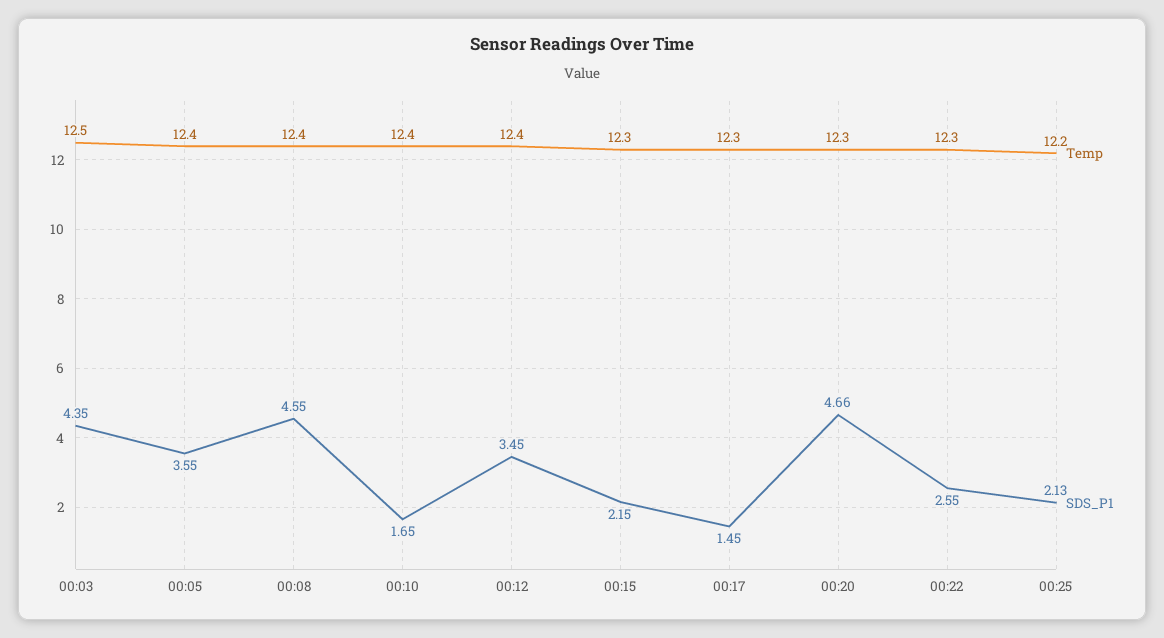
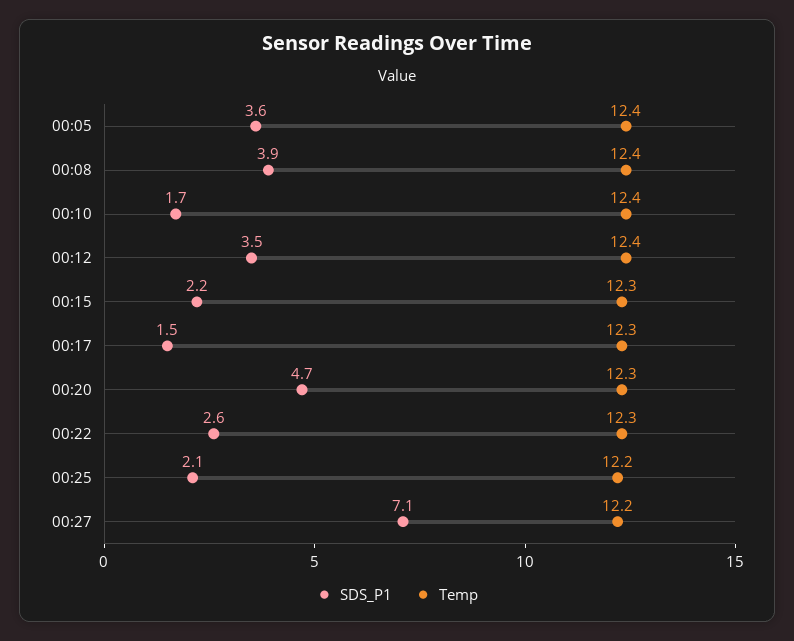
Temp, 00:03: 12.5 -> none
SDS_P1, 00:03: 4.35 -> none
SDS_P1, 00:08: 4.55 -> 3.9
SDS_P1, 00:27: none -> 7.1
Temp, 00:27: none -> 12.2

